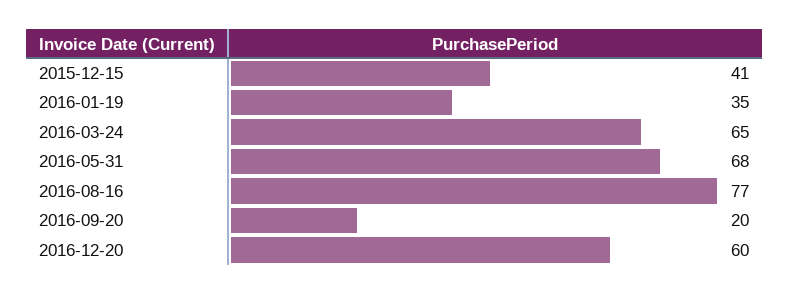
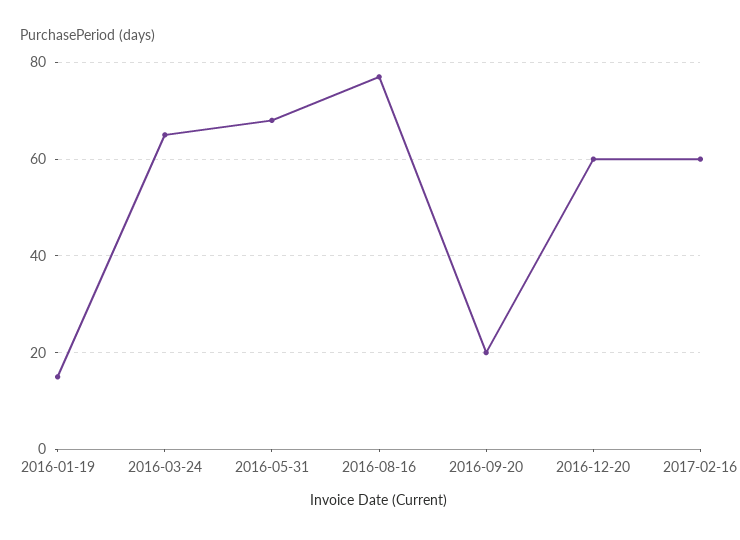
2015-12-15: 41 -> none
2016-01-19: 35 -> 15
2017-02-16: none -> 60

